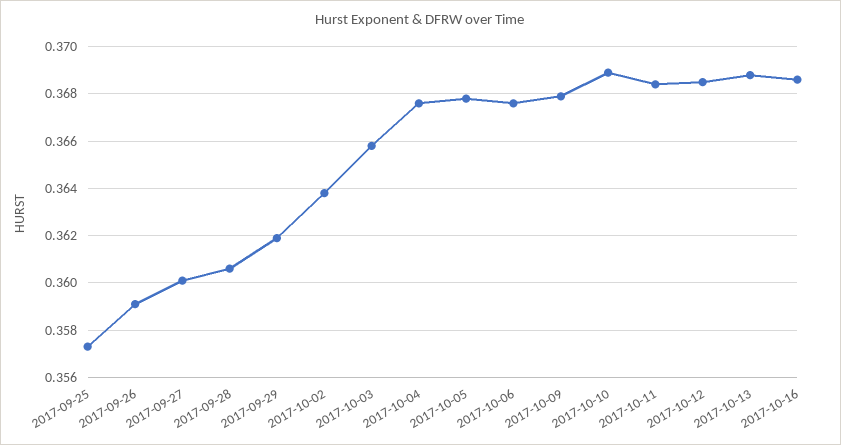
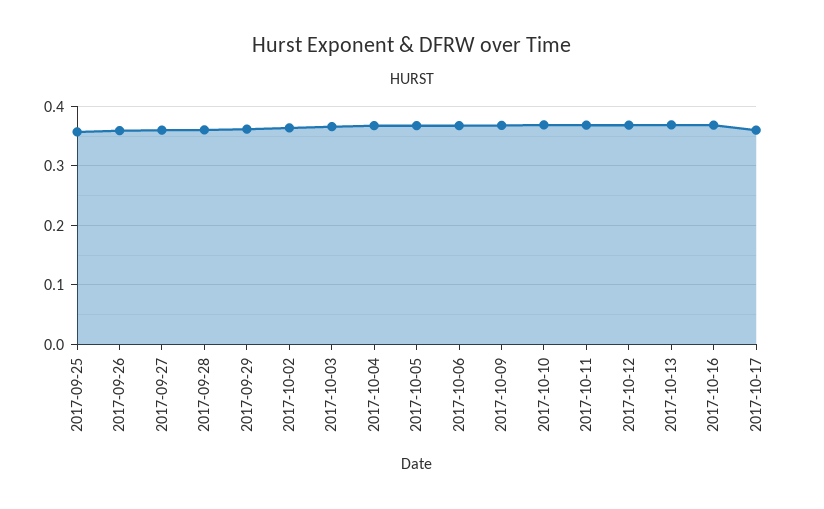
2017-10-17: none -> 0.36

